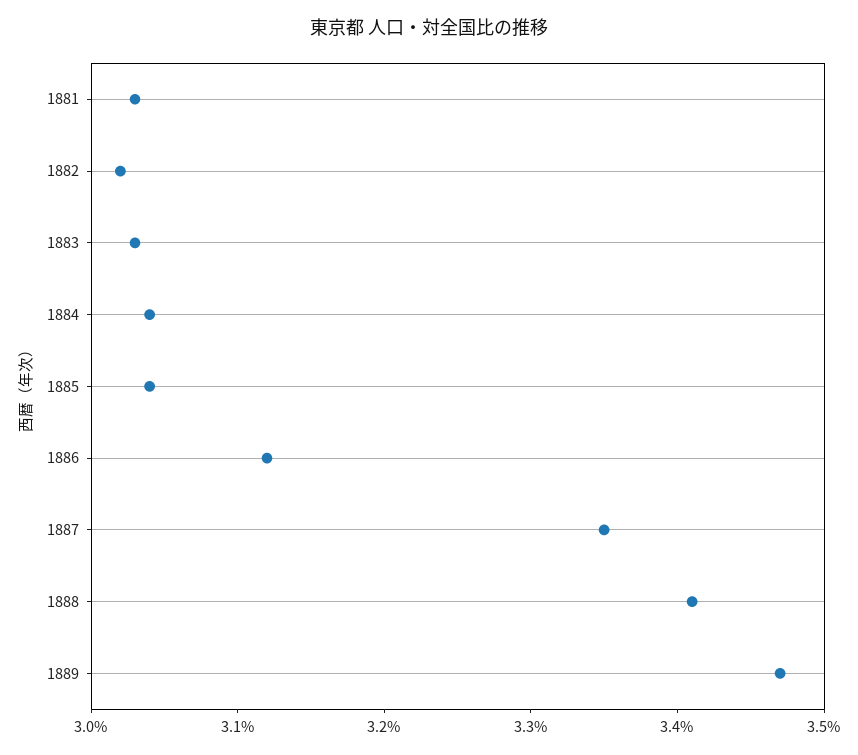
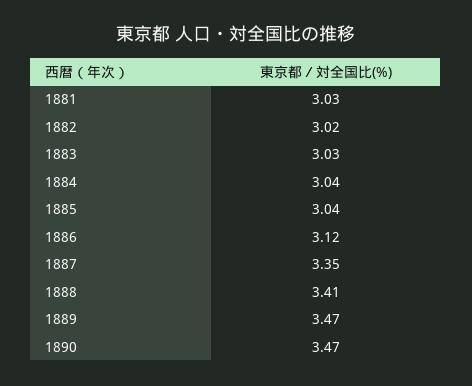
1890: none -> 3.47

